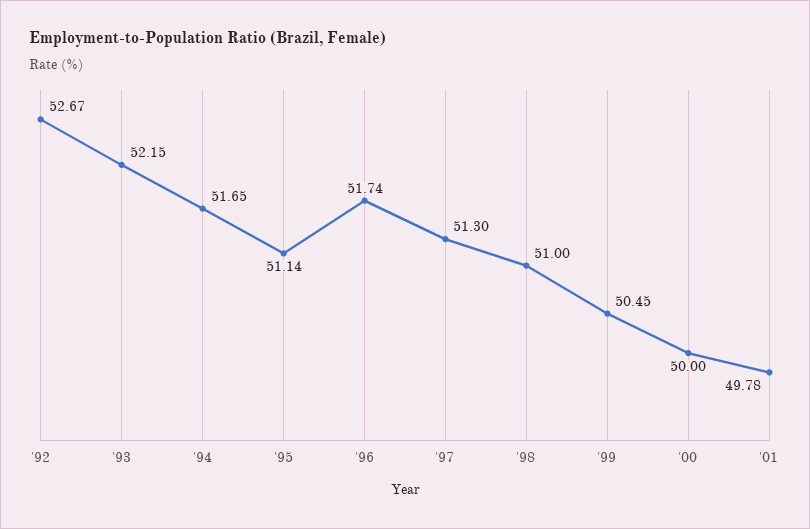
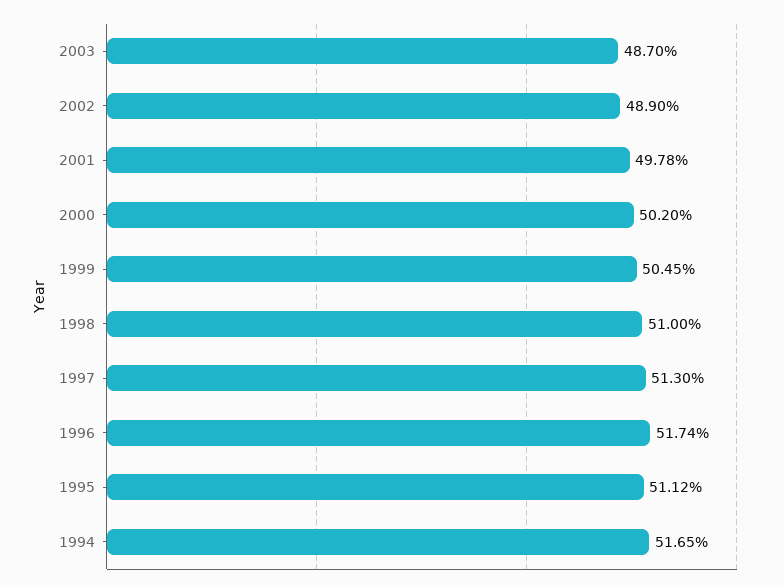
'92: 52.67 -> none
'93: 52.15 -> none
'95: 51.14 -> 51.12
'00: 50 -> 50.2
2003: none -> 48.7
2002: none -> 48.9

